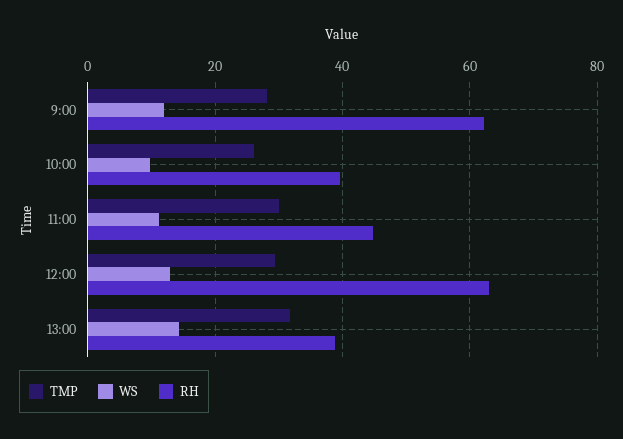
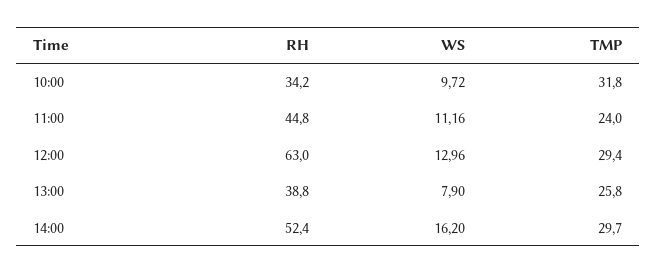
TMP, 9:00: 28 -> none
WS, 9:00: 12 -> none
RH, 9:00: 62 -> none
TMP, 10:00: 26 -> 31.8
RH, 10:00: 40 -> 34.2
TMP, 11:00: 30 -> 24
TMP, 13:00: 32 -> 25.8
WS, 13:00: 14 -> 7.9
RH, 14:00: none -> 52.4
WS, 14:00: none -> 16.2
TMP, 14:00: none -> 29.7

